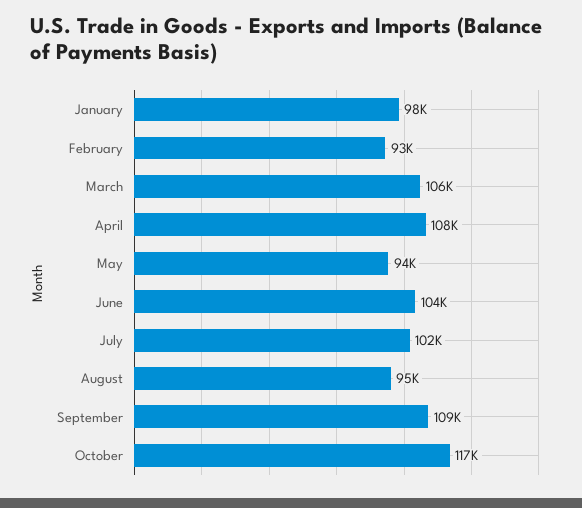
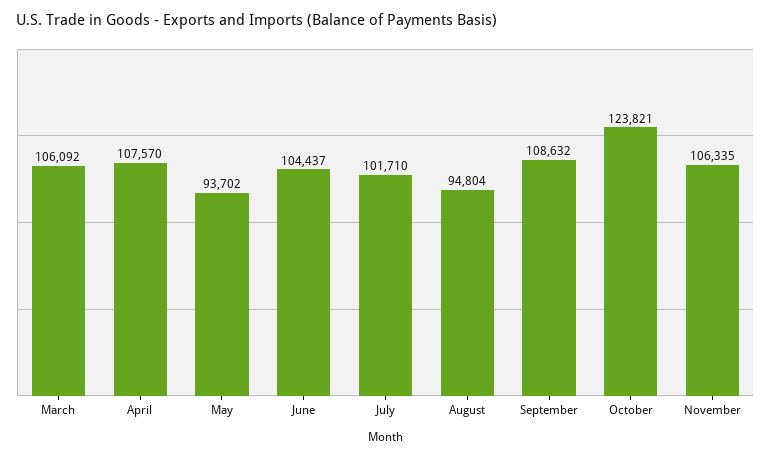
January: 98000 -> none
February: 93000 -> none
October: 117000 -> 123821
November: none -> 106335

